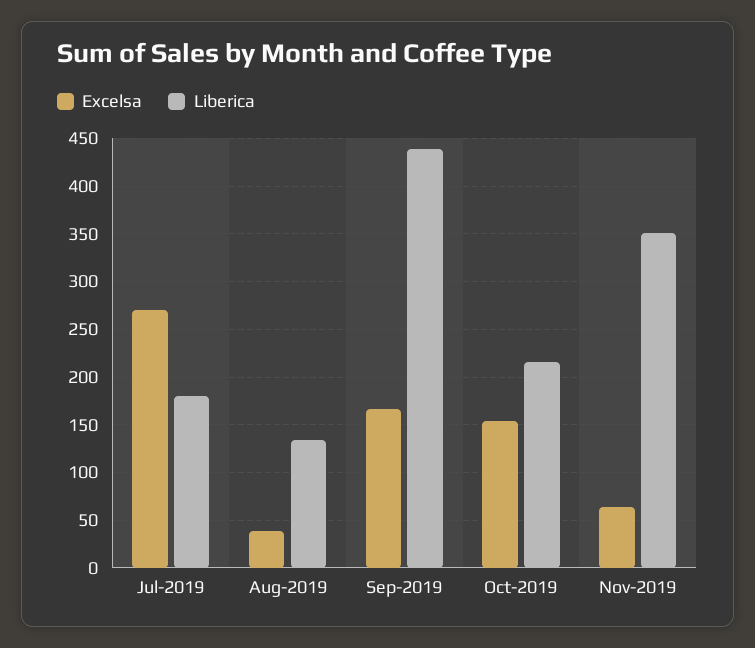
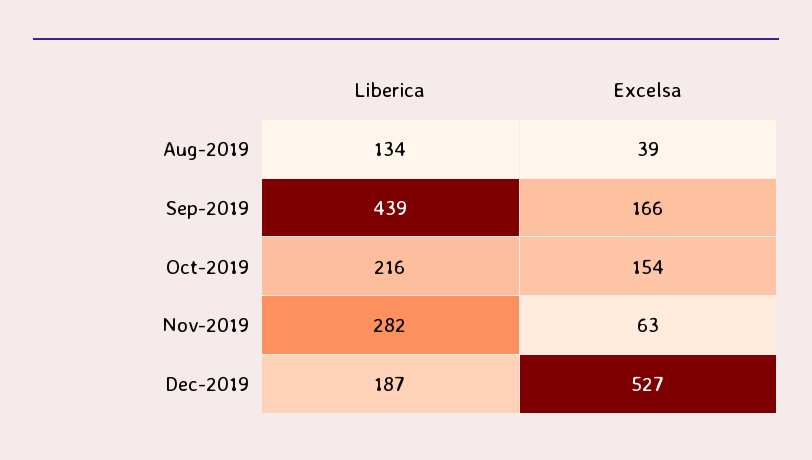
Excelsa, Jul-2019: 270 -> none
Liberica, Jul-2019: 180 -> none
Liberica, Nov-2019: 350 -> 282
Liberica, Dec-2019: none -> 187
Excelsa, Dec-2019: none -> 527

